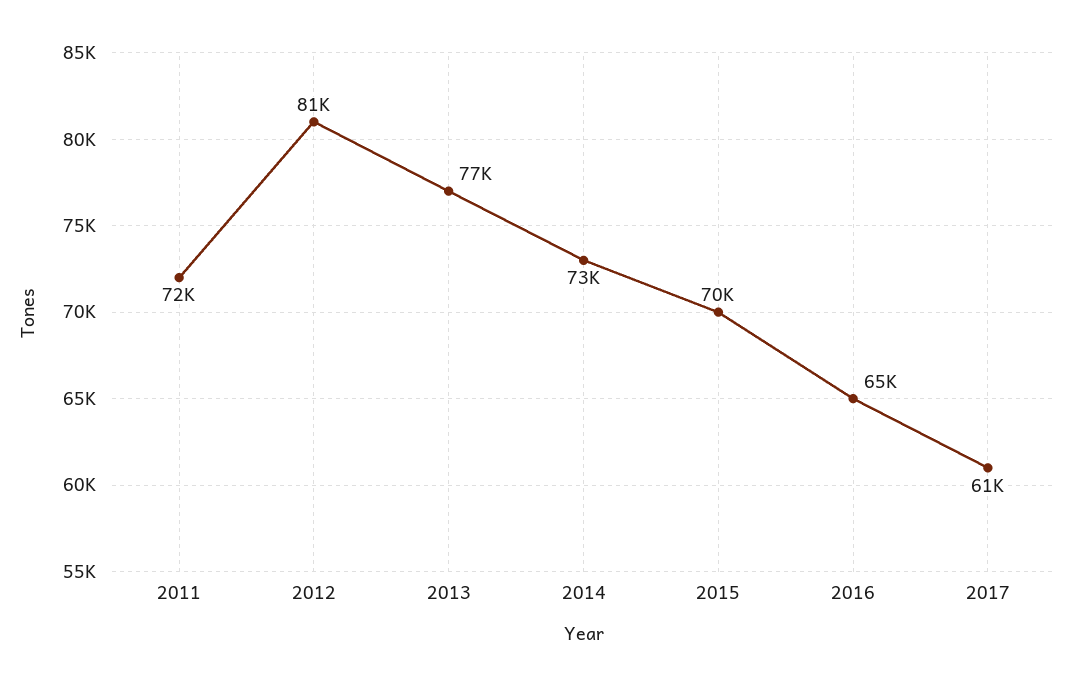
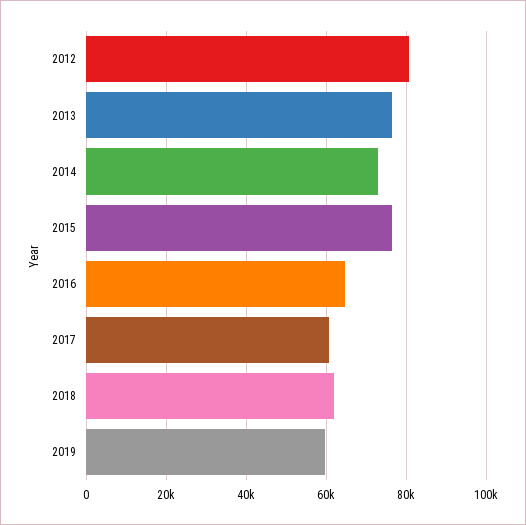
2011: 72000 -> none
2015: 70000 -> 76000
2018: none -> 62000
2019: none -> 60000

